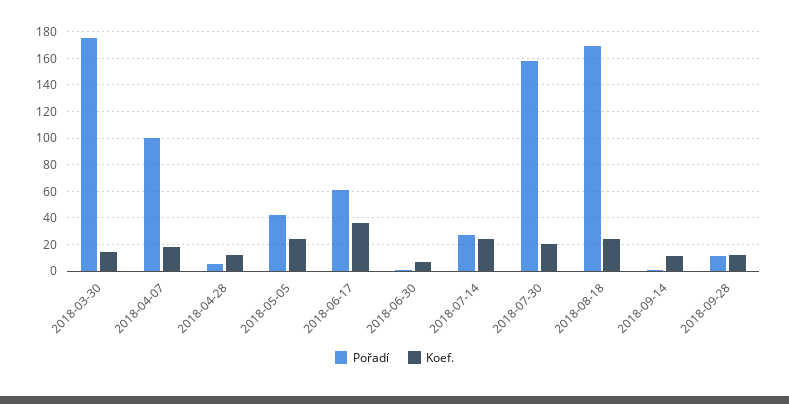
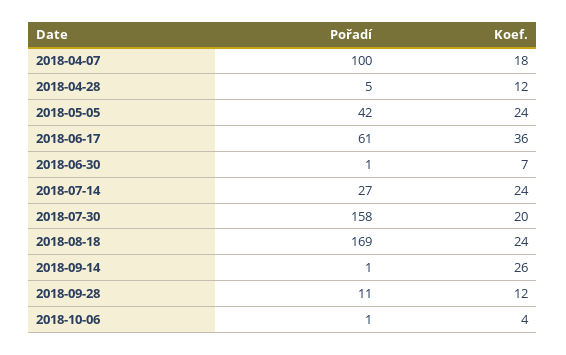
Pořadí, 2018-03-30: 175 -> none
Koef., 2018-03-30: 15 -> none
Koef., 2018-09-14: 10 -> 26
Pořadí, 2018-10-06: none -> 1
Koef., 2018-10-06: none -> 4

